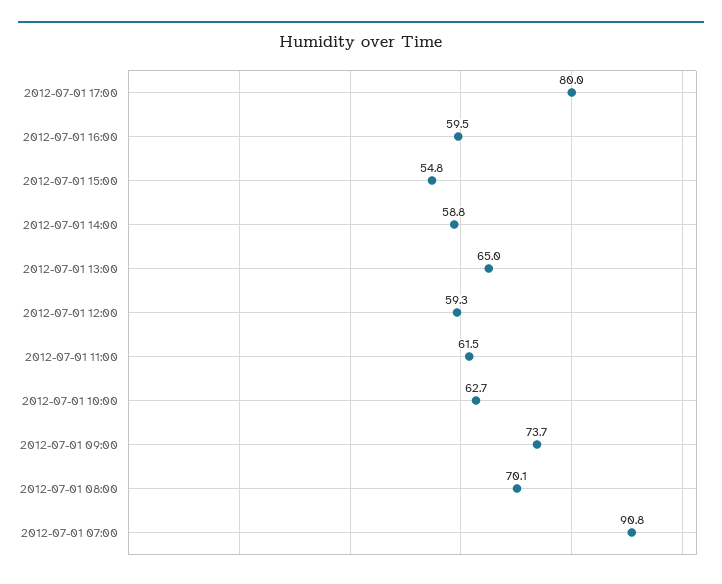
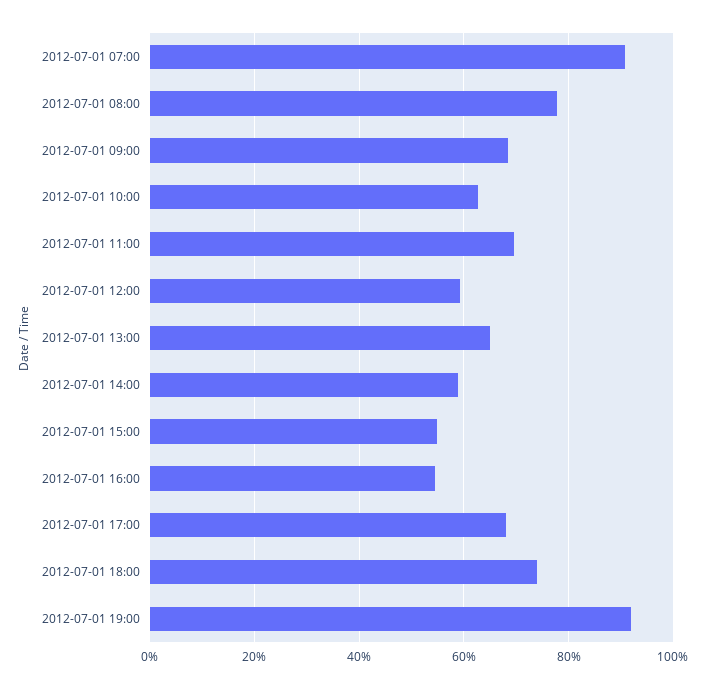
2012-07-01 17:00: 80 -> 68
2012-07-01 16:00: 59.5 -> 54
2012-07-01 11:00: 61.5 -> 70
2012-07-01 09:00: 73.7 -> 68
2012-07-01 08:00: 70.1 -> 78
2012-07-01 18:00: none -> 74
2012-07-01 19:00: none -> 92

